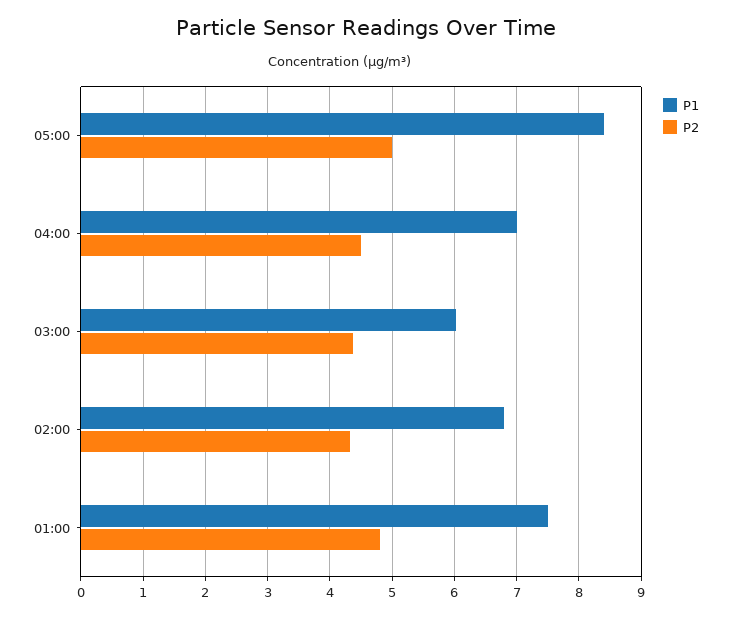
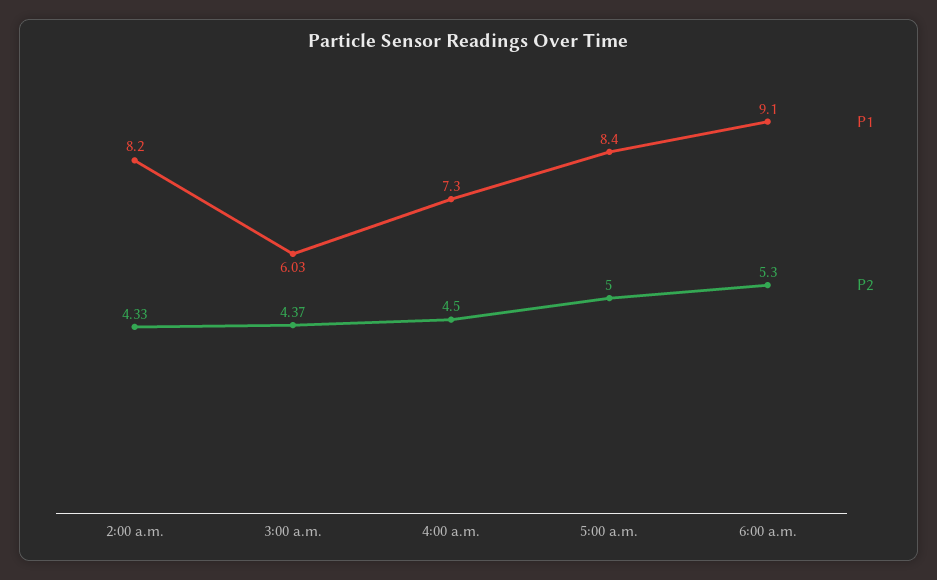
P1, 04:00: 7 -> 7.3
P1, 02:00: 6.8 -> 8.2
P1, 01:00: 7.5 -> none
P2, 01:00: 4.8 -> none
P1, 6:00 a.m.: none -> 9.1
P2, 6:00 a.m.: none -> 5.3

